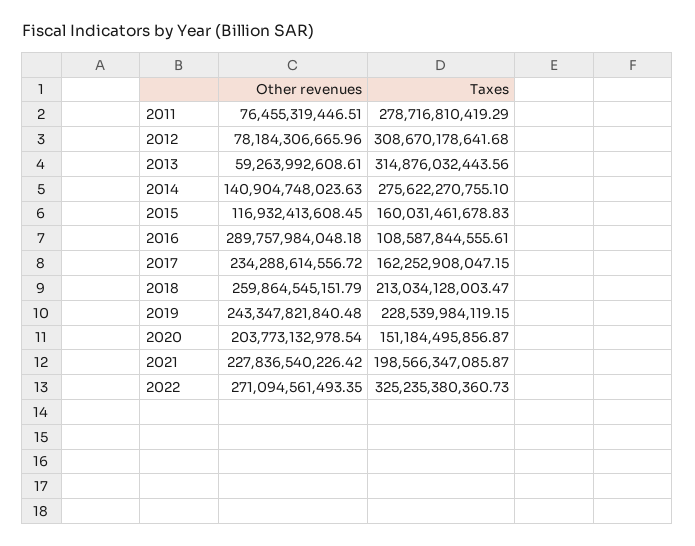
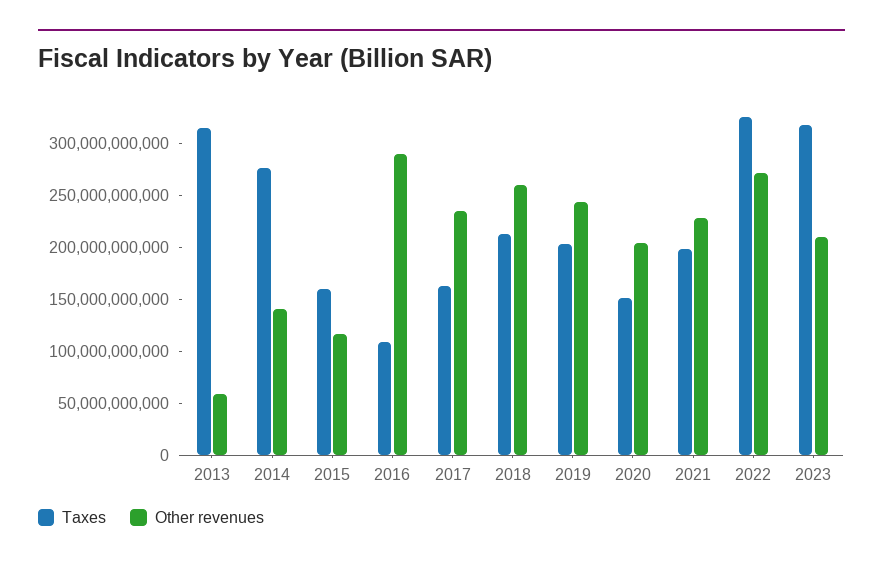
Other revenues, 2011: 76455319446.51 -> none
Taxes, 2011: 278716810419.29 -> none
Other revenues, 2012: 78184306665.96 -> none
Taxes, 2012: 308670178641.68 -> none
Taxes, 2019: 228539984119.15 -> 200000000000
Taxes, 2023: none -> 320000000000
Other revenues, 2023: none -> 210000000000

